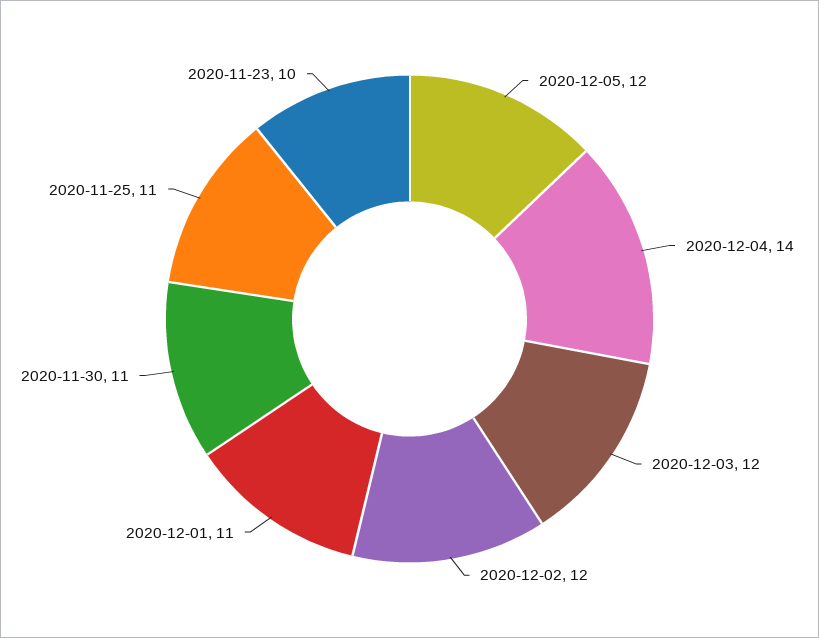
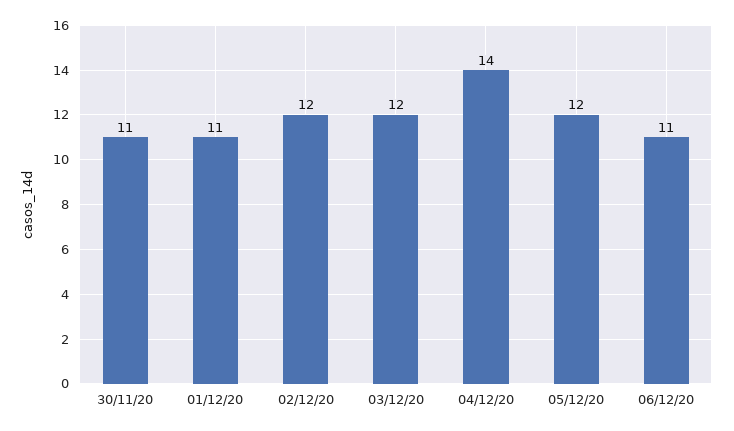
2020-11-25: 11 -> none
2020-11-23: 10 -> none
06/12/20: none -> 11

